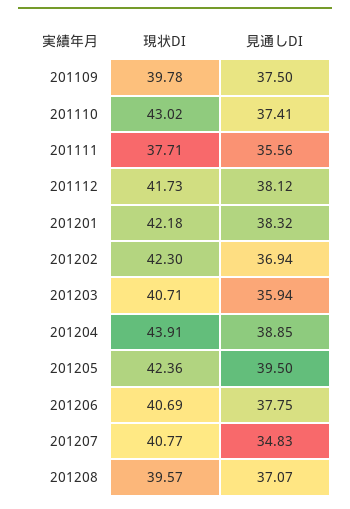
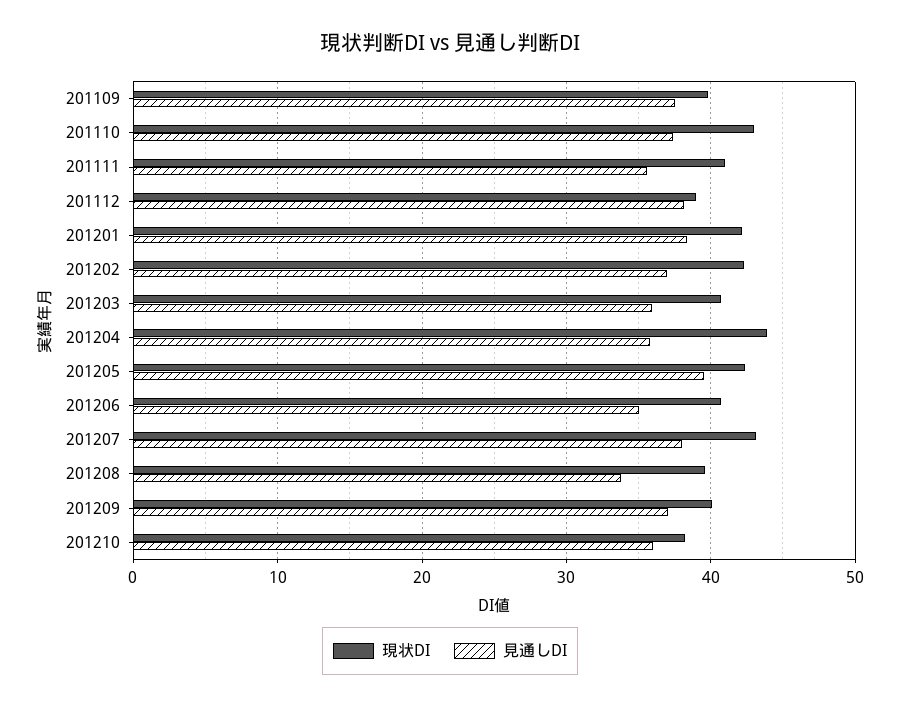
現状DI, 201111: 37.71 -> 41
現状DI, 201112: 41.73 -> 39
見通しDI, 201204: 38.85 -> 36
見通しDI, 201206: 37.75 -> 35
現状DI, 201207: 40.77 -> 43
見通しDI, 201207: 34.83 -> 38
見通しDI, 201208: 37.07 -> 34
現状DI, 201209: none -> 40
見通しDI, 201209: none -> 37
現状DI, 201210: none -> 38
見通しDI, 201210: none -> 36

